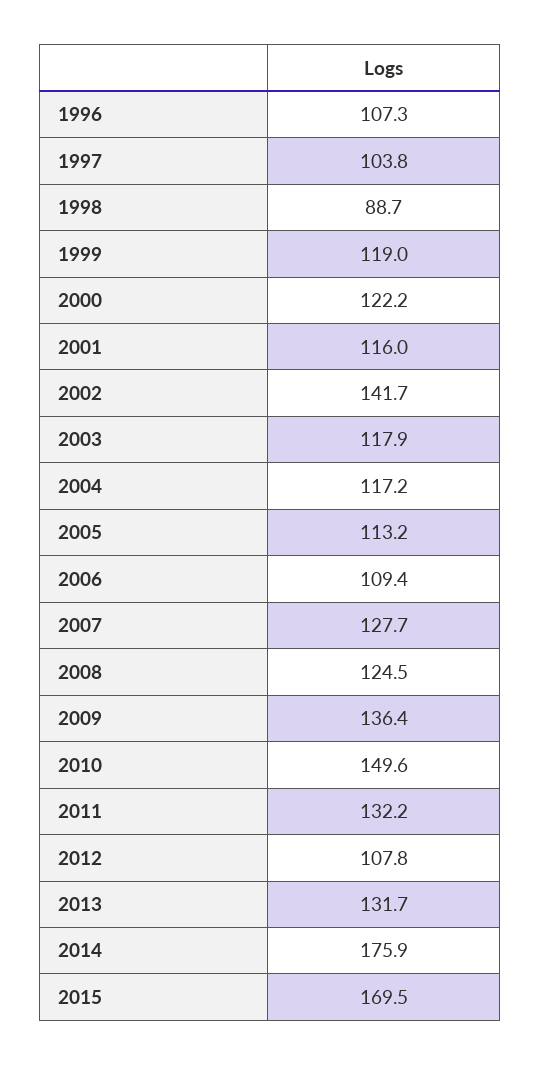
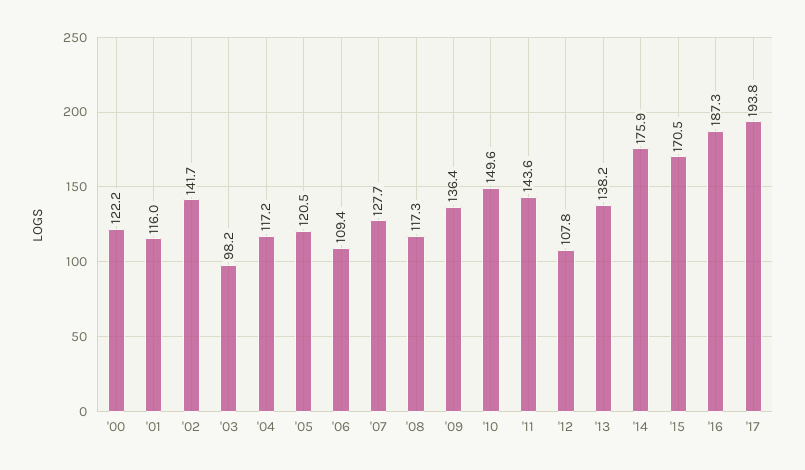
1996: 107.3 -> none
1997: 103.8 -> none
1998: 88.7 -> none
1999: 119 -> none
2003: 117.9 -> 98.2
2005: 113.2 -> 120.5
2008: 124.5 -> 117.3
2011: 132.2 -> 143.6
2013: 131.7 -> 138.2
2015: 169.5 -> 170.5
'16: none -> 187.3
'17: none -> 193.8

